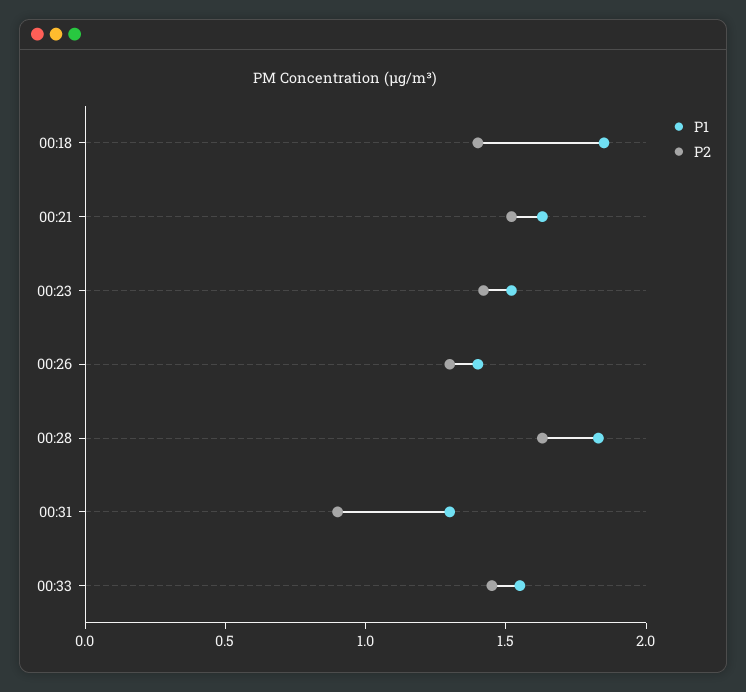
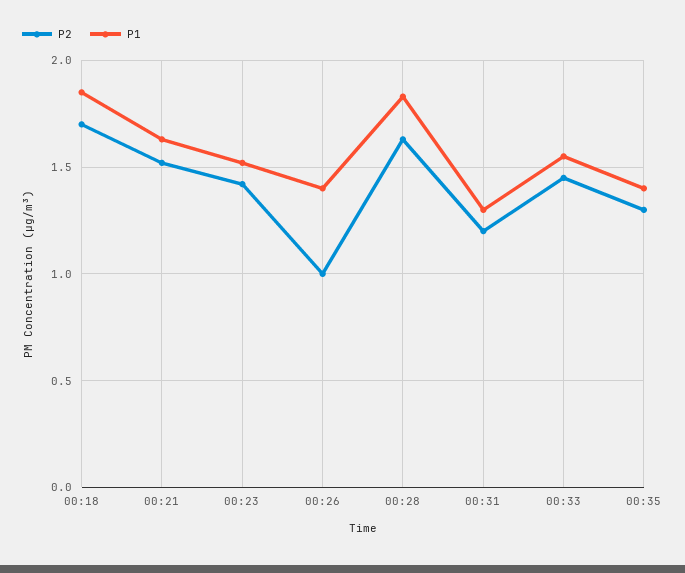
P2, 00:18: 1.4 -> 1.7
P2, 00:26: 1.3 -> 1
P2, 00:31: 0.9 -> 1.2
P2, 00:35: none -> 1.3
P1, 00:35: none -> 1.4

